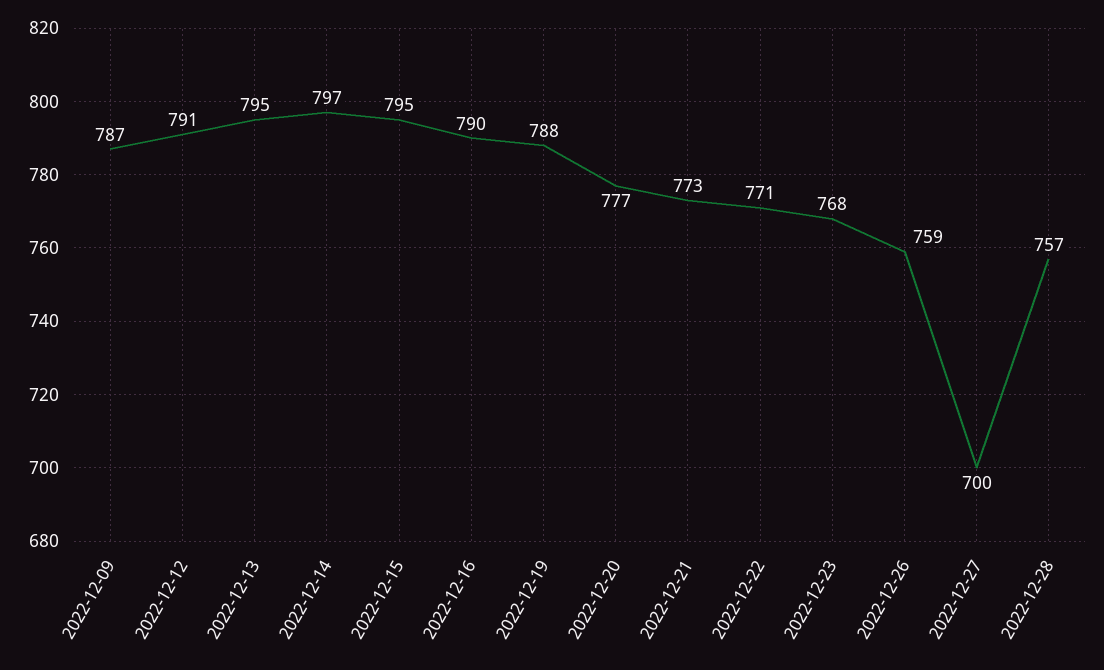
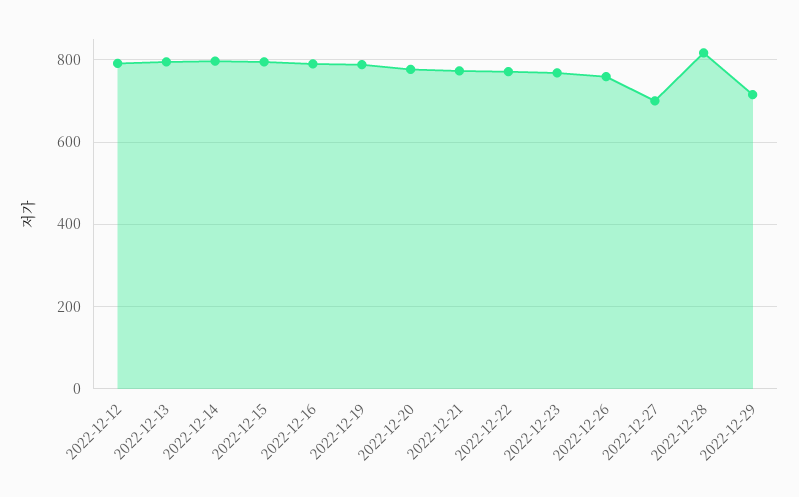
2022-12-09: 787 -> none
2022-12-28: 757 -> 820
2022-12-29: none -> 720

